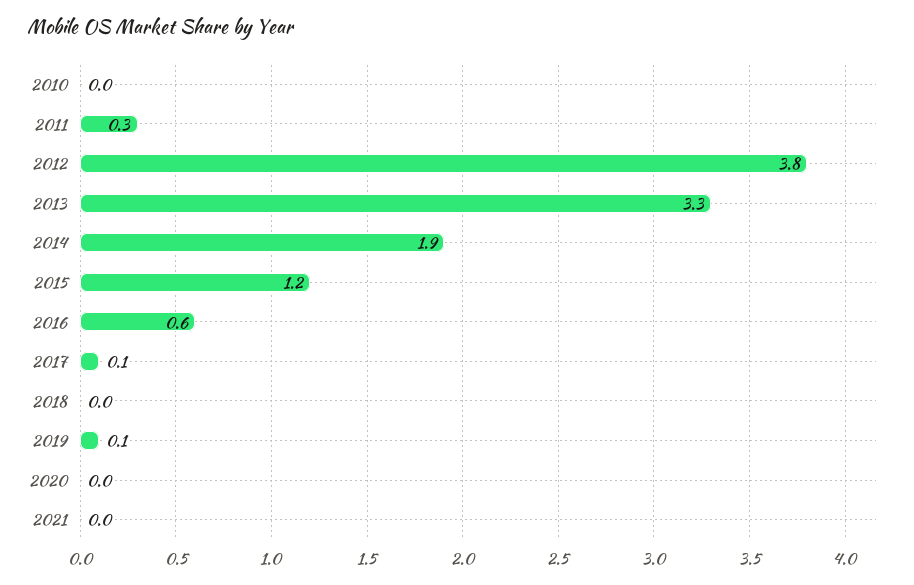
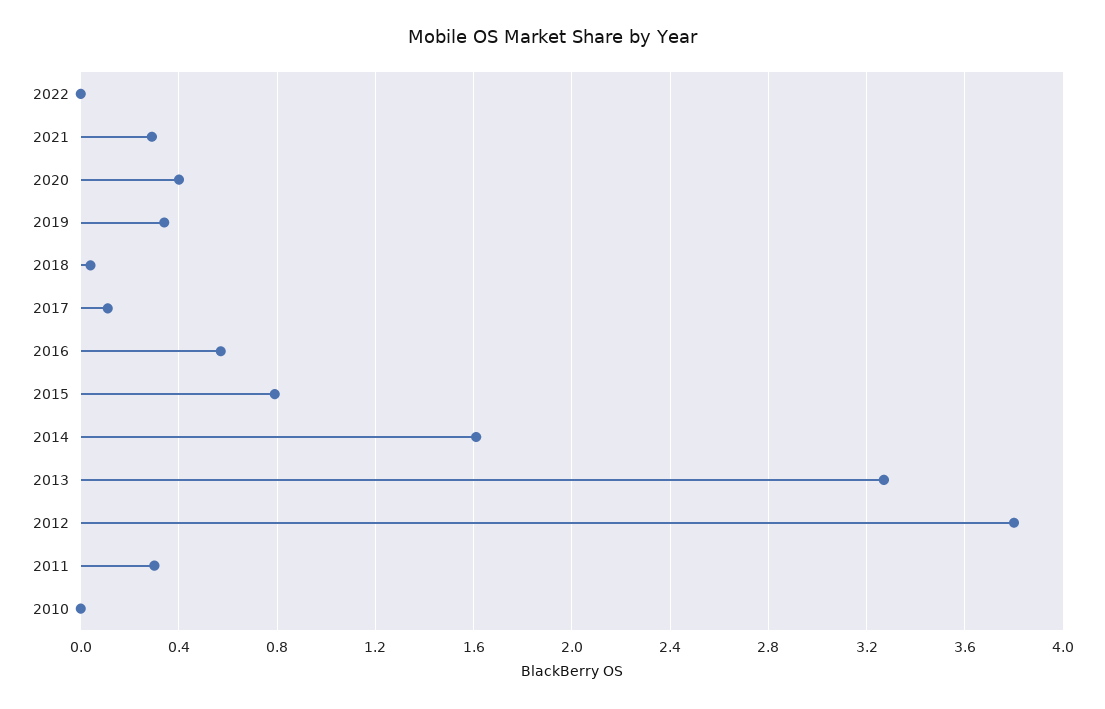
2014: 1.9 -> 1.6
2015: 1.2 -> 0.8
2019: 0.1 -> 0.35
2020: 0 -> 0.4
2021: 0 -> 0.3
2022: none -> 0

